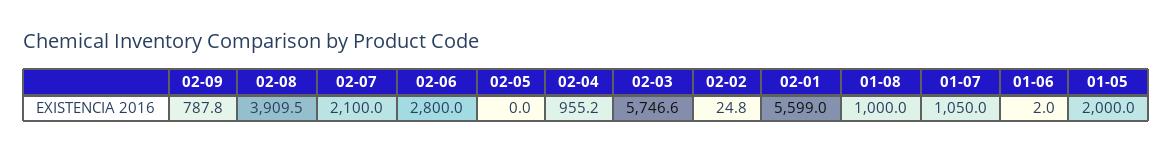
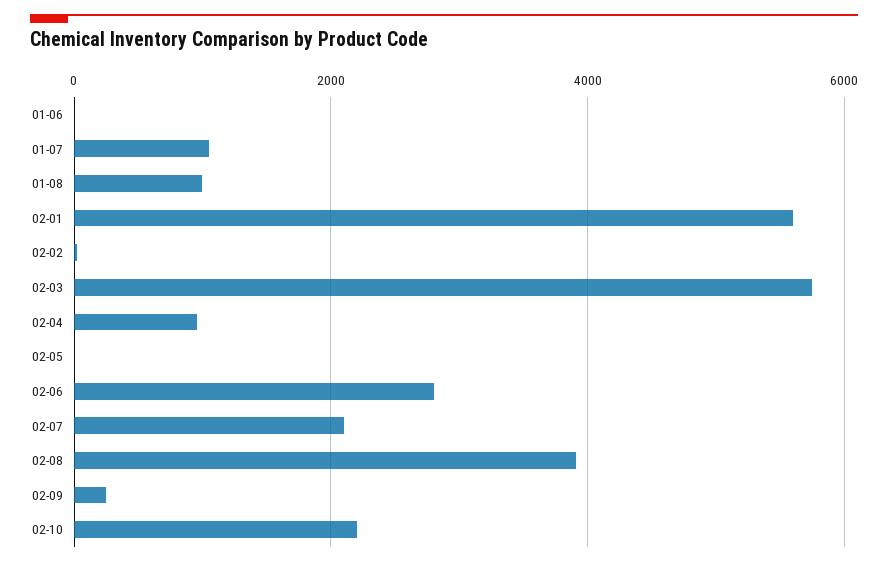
02-09: 787.8 -> 200
01-05: 2000 -> none
02-10: none -> 2200

